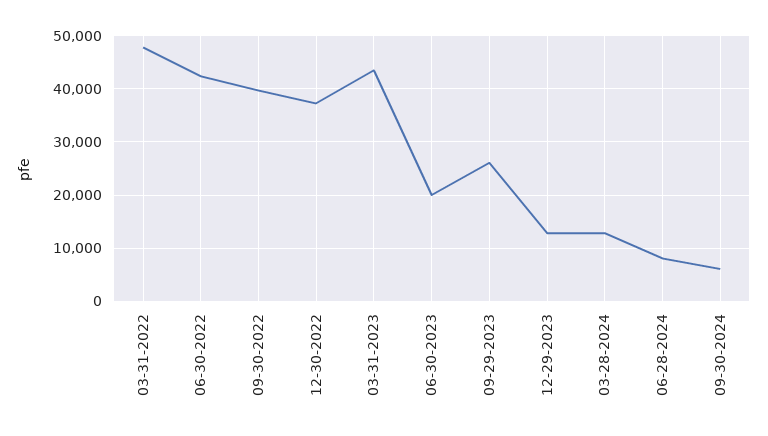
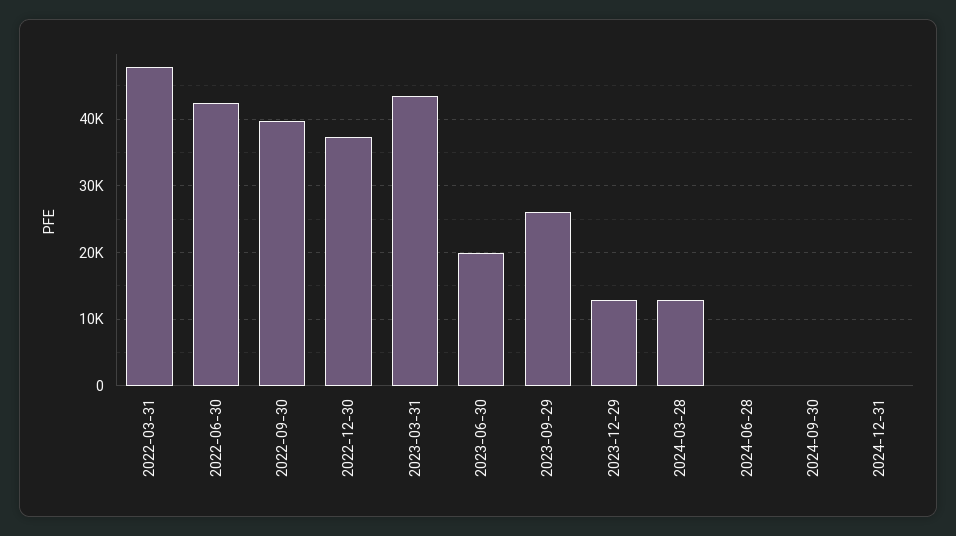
06-28-2024: 8000 -> 0
09-30-2024: 6000 -> 0
2024-12-31: none -> 0

